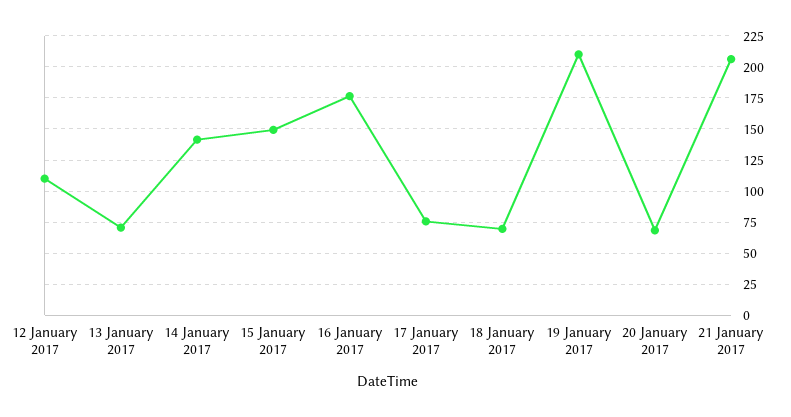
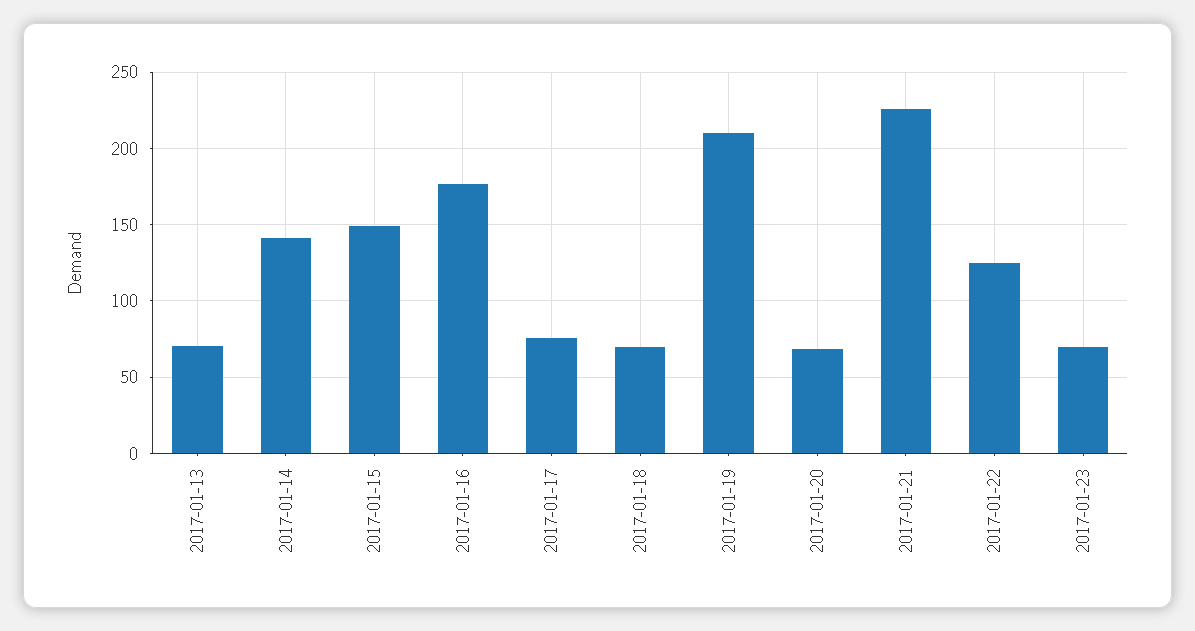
12 January 2017: 110 -> none
21 January 2017: 205 -> 225
2017-01-22: none -> 125
2017-01-23: none -> 70

